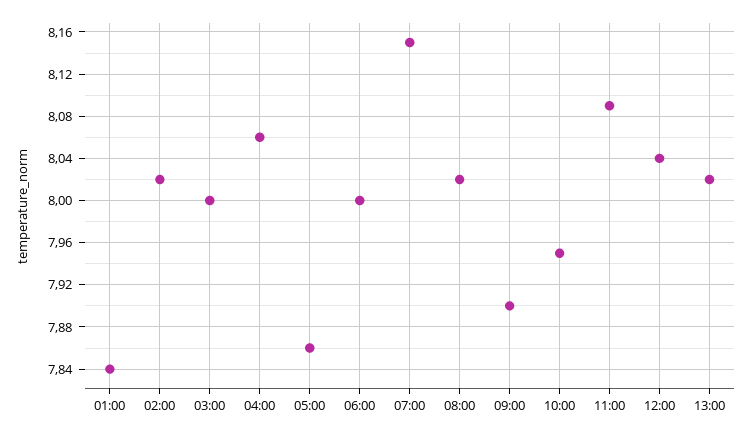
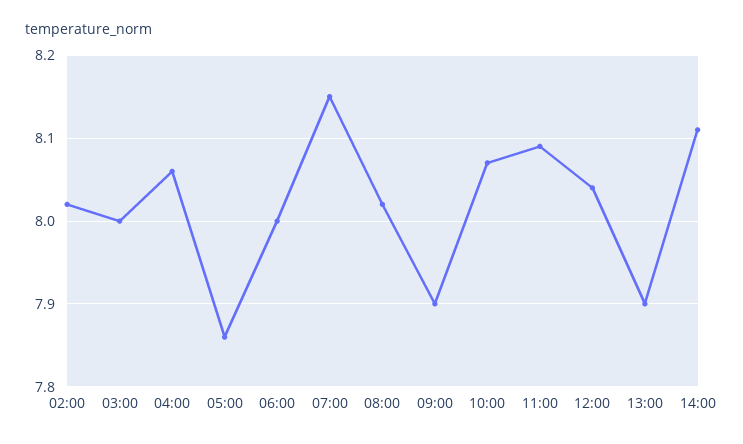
01:00: 7.84 -> none
10:00: 7.95 -> 8.07
13:00: 8.02 -> 7.9
14:00: none -> 8.11

